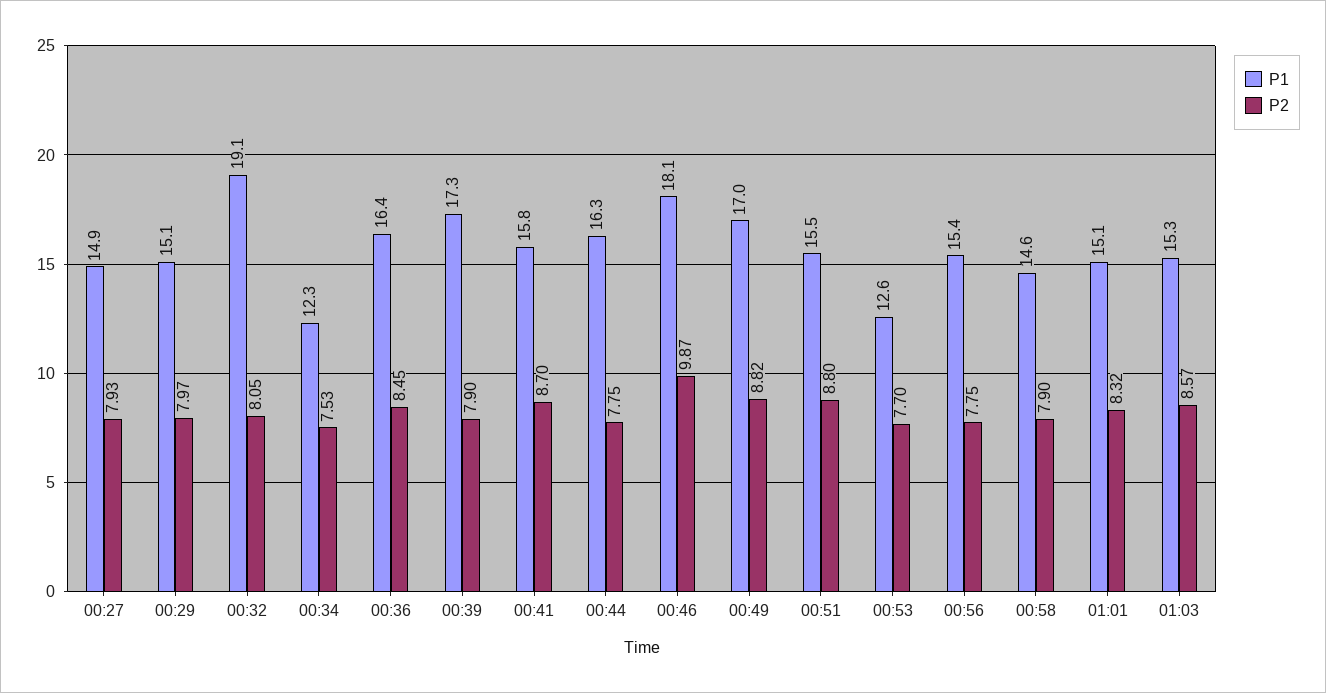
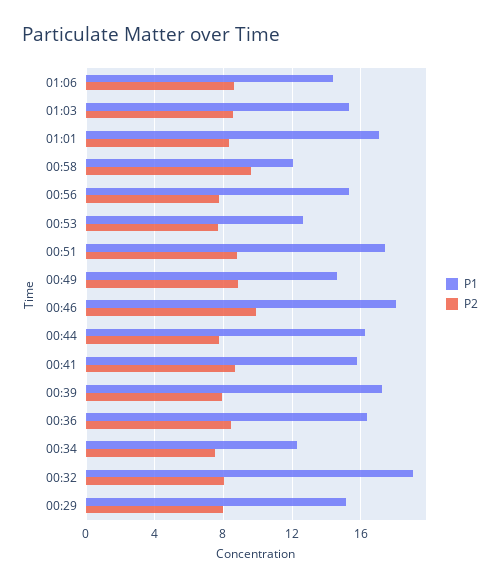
P1, 00:27: 14.9 -> none
P2, 00:27: 7.93 -> none
P1, 00:49: 17 -> 14.5
P1, 00:51: 15.5 -> 17.5
P1, 00:58: 14.6 -> 12
P2, 00:58: 7.9 -> 9.5
P1, 01:01: 15.1 -> 17
P1, 01:06: none -> 14.5
P2, 01:06: none -> 8.5

